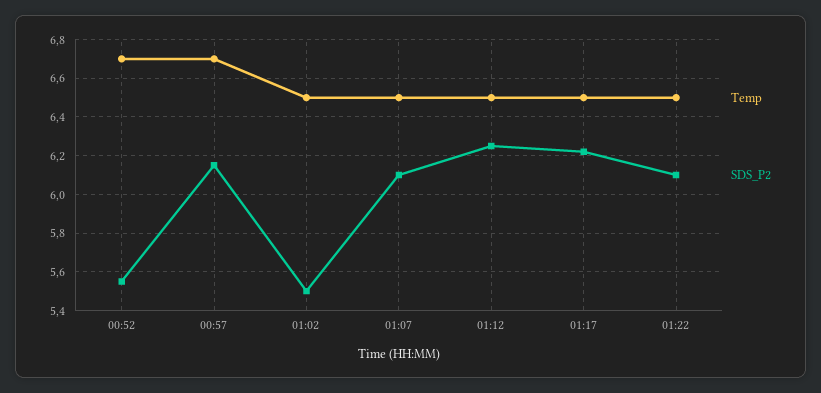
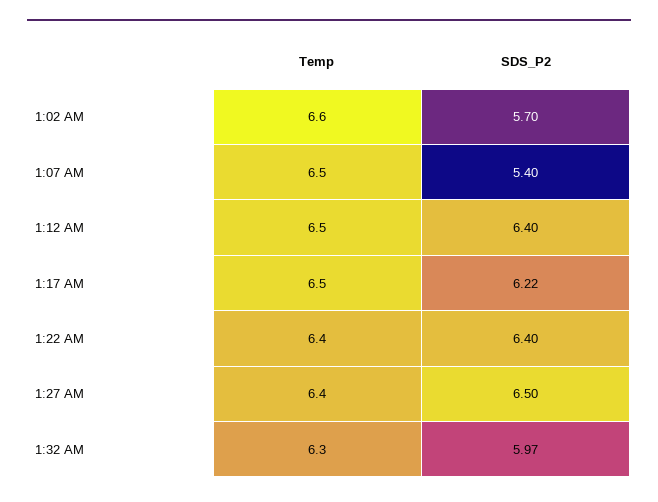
Temp, 00:52: 6.7 -> none
SDS_P2, 00:52: 5.55 -> none
Temp, 00:57: 6.7 -> none
SDS_P2, 00:57: 6.15 -> none
Temp, 01:02: 6.5 -> 6.6
SDS_P2, 01:02: 5.5 -> 5.7
SDS_P2, 01:07: 6.1 -> 5.4
SDS_P2, 01:12: 6.25 -> 6.4
Temp, 01:22: 6.5 -> 6.4
SDS_P2, 01:22: 6.1 -> 6.4
Temp, 1:27 AM: none -> 6.4
SDS_P2, 1:27 AM: none -> 6.5
Temp, 1:32 AM: none -> 6.3
SDS_P2, 1:32 AM: none -> 5.97

